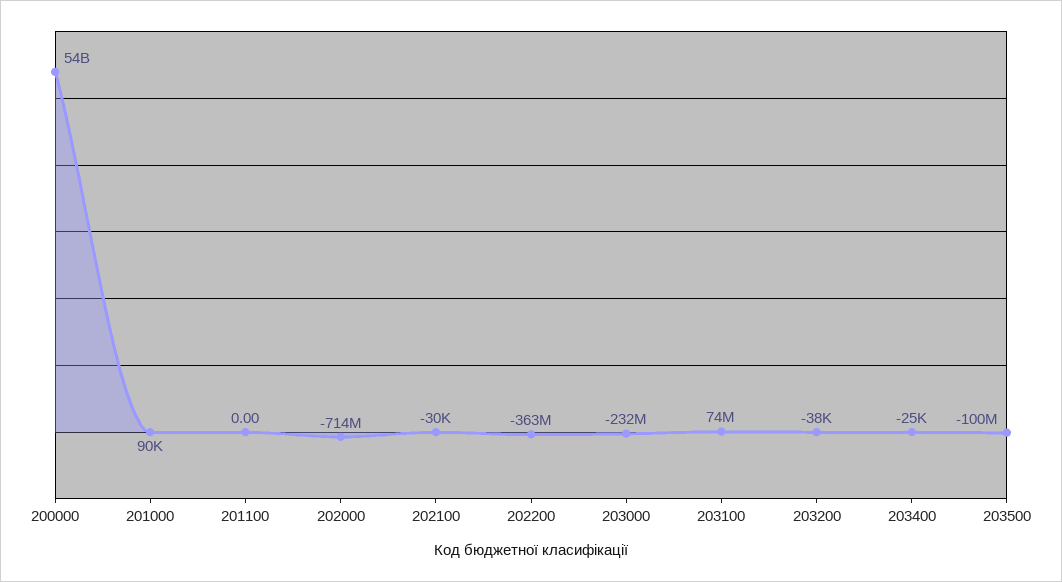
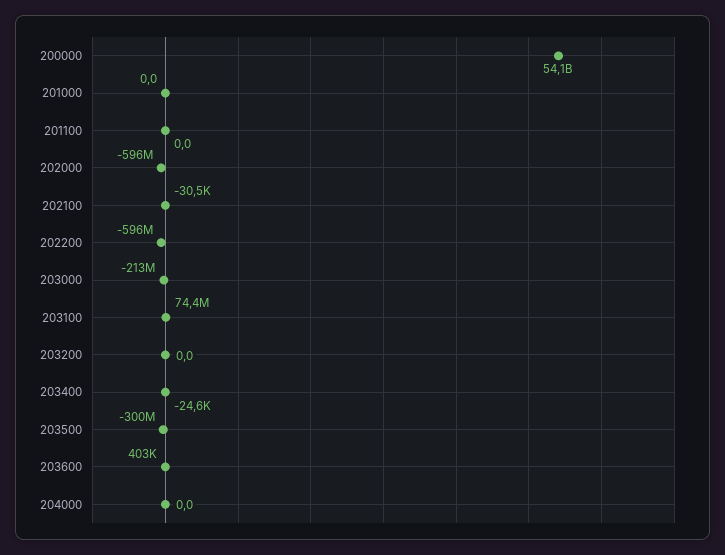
201000: 90000 -> 0
202000: -714000000 -> -596000000
202200: -363000000 -> -596000000
203000: -232000000 -> -213000000
203200: -38000 -> 0
203500: -100000000 -> -300000000
203600: none -> 403000
204000: none -> 0

